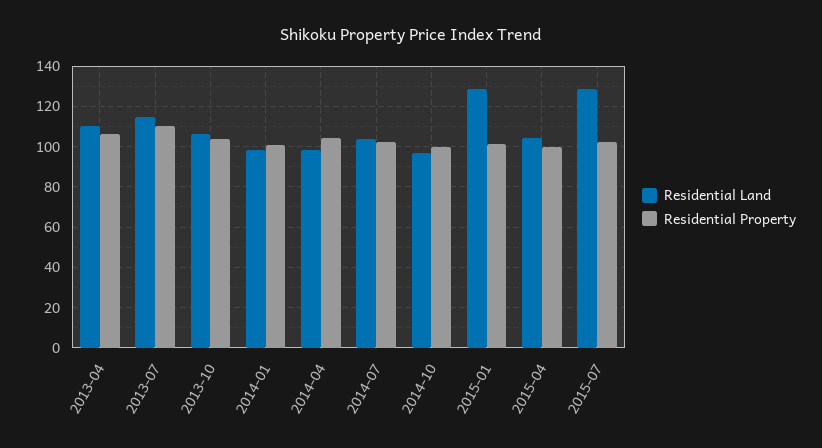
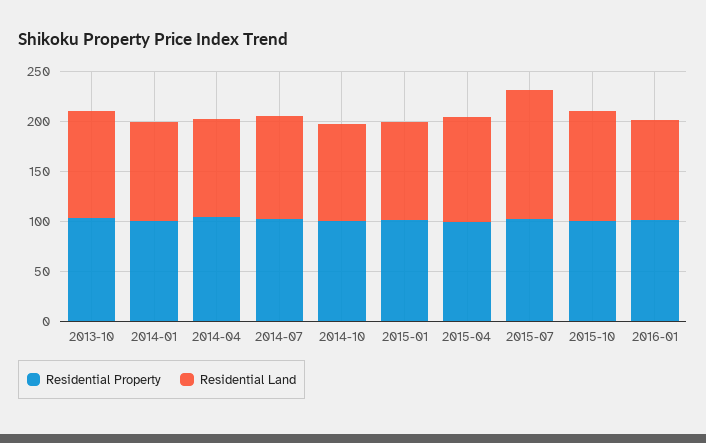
Residential Land, 2013-04: 110 -> none
Residential Property, 2013-04: 105 -> none
Residential Land, 2013-07: 115 -> none
Residential Property, 2013-07: 110 -> none
Residential Land, 2015-01: 130 -> 100
Residential Property, 2015-10: none -> 100
Residential Land, 2015-10: none -> 110
Residential Property, 2016-01: none -> 100
Residential Land, 2016-01: none -> 100

